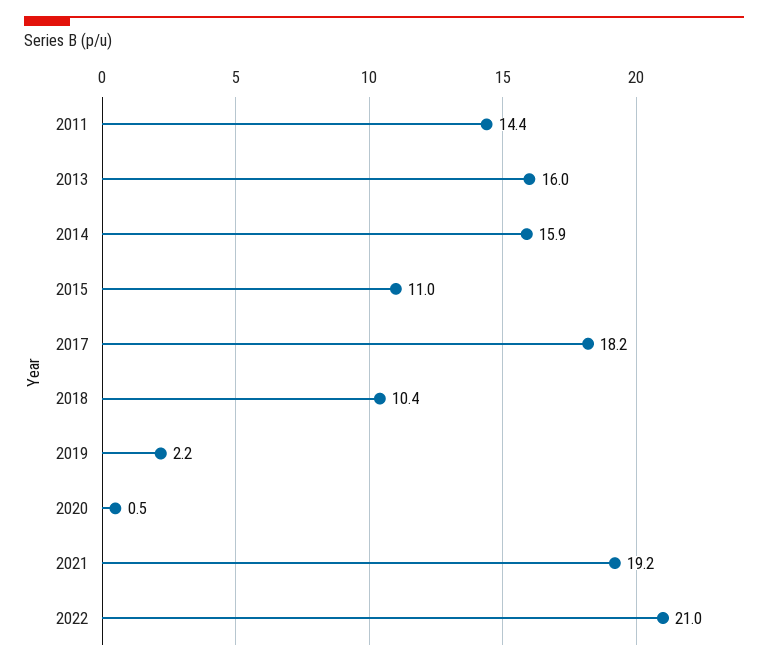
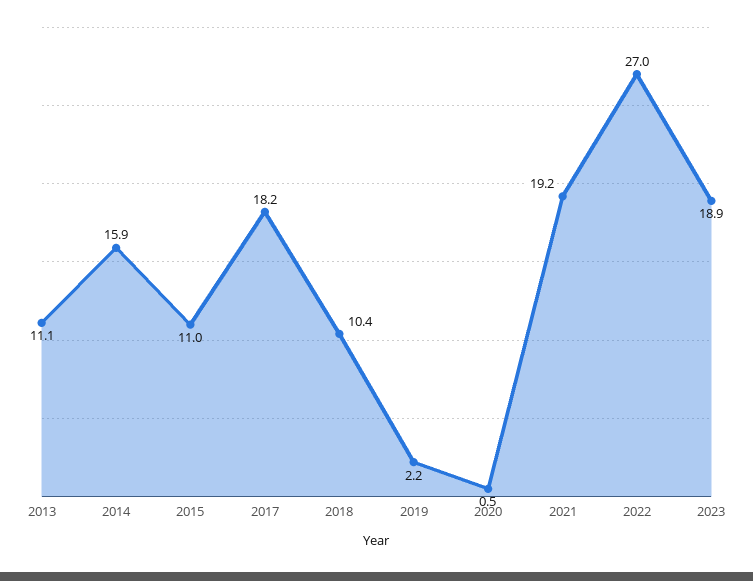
2011: 14.4 -> none
2013: 16 -> 11.1
2022: 21 -> 27
2023: none -> 18.9

